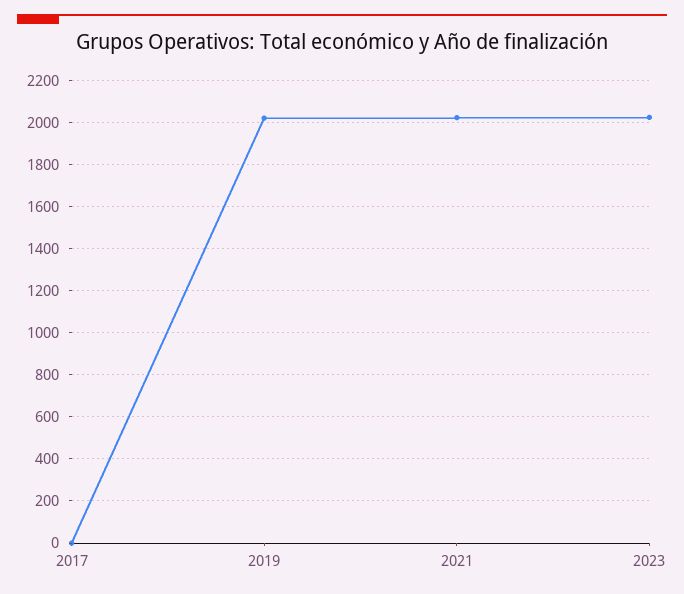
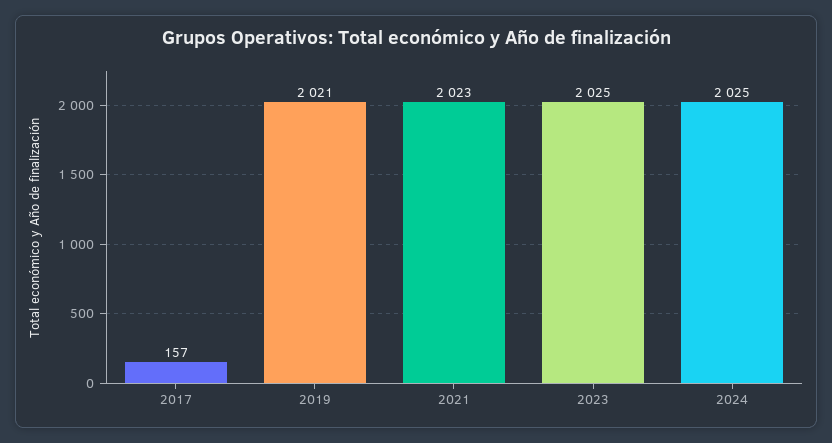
2017: 0 -> 157
2024: none -> 2025

